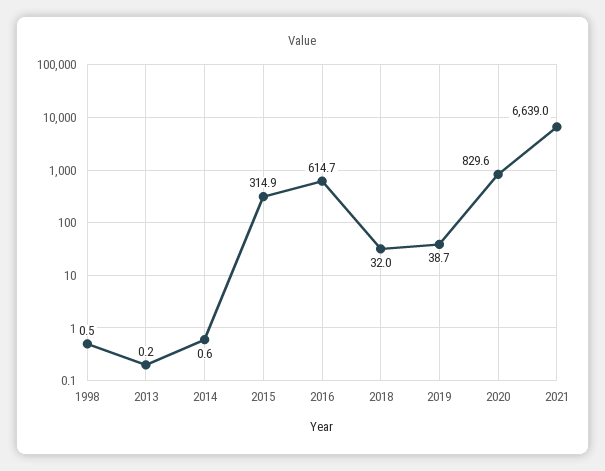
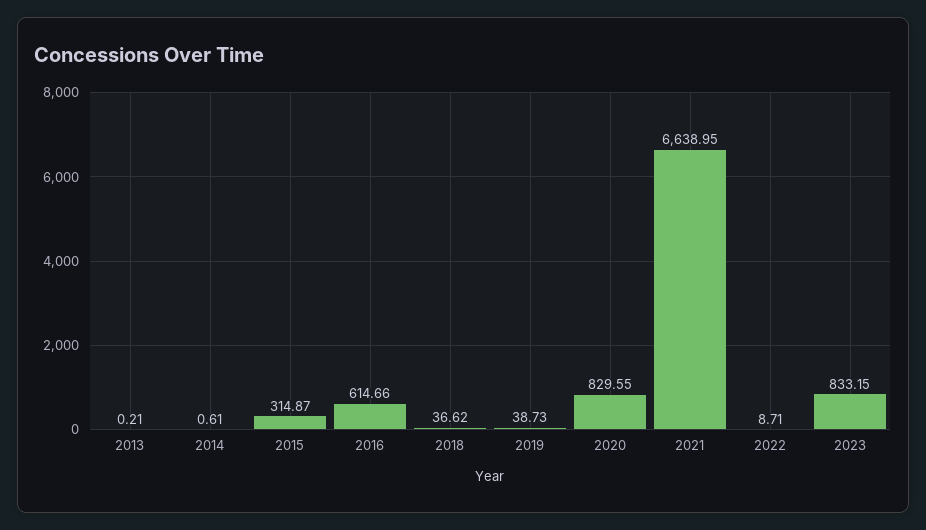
1998: 0.5 -> none
2018: 32 -> 36.62
2022: none -> 8.71
2023: none -> 833.15

